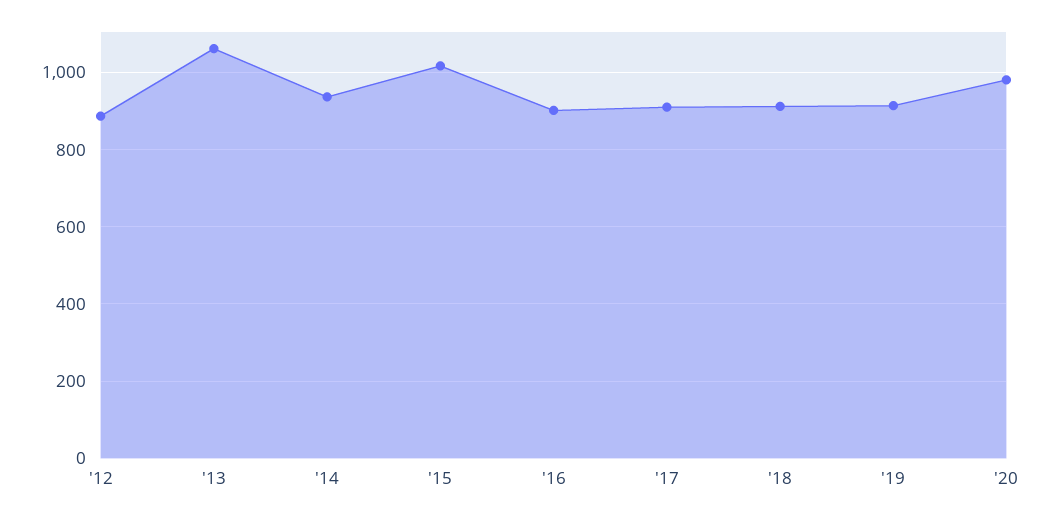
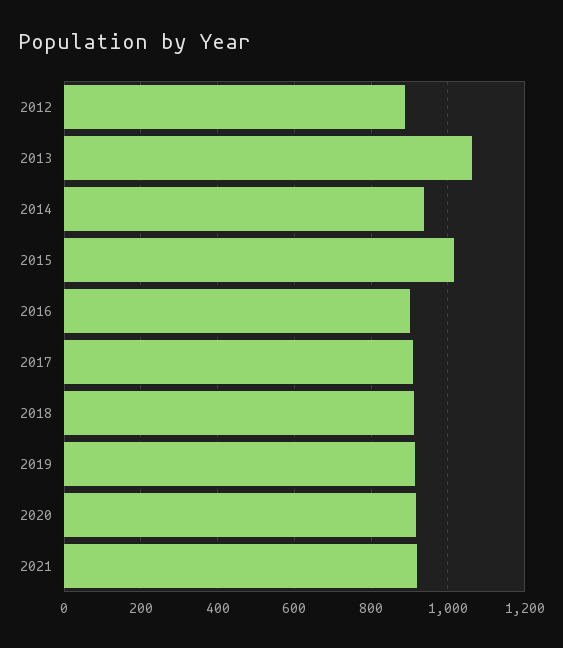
'20: 980 -> 920
2021: none -> 920

